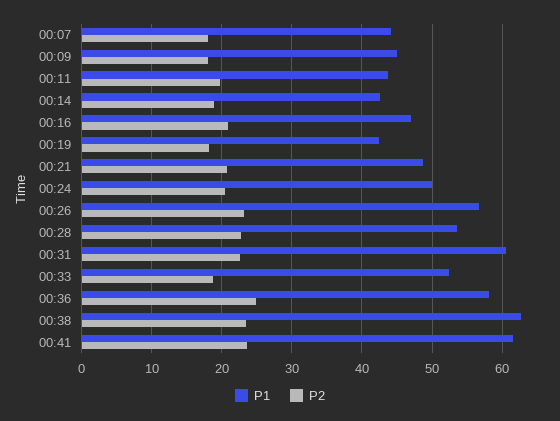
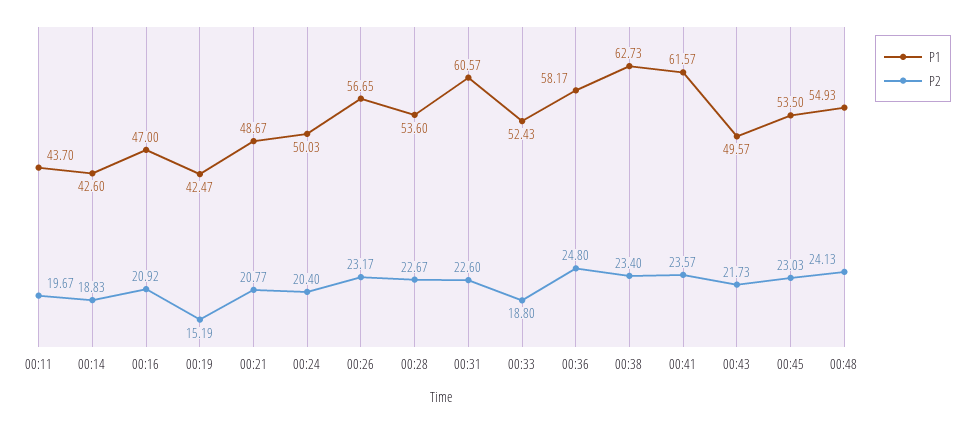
P1, 00:07: 44 -> none
P2, 00:07: 18 -> none
P1, 00:09: 45 -> none
P2, 00:09: 18 -> none
P2, 00:19: 18 -> 15.19
P1, 00:43: none -> 49.57
P2, 00:43: none -> 21.73
P1, 00:45: none -> 53.5
P2, 00:45: none -> 23.03
P1, 00:48: none -> 54.93
P2, 00:48: none -> 24.13

